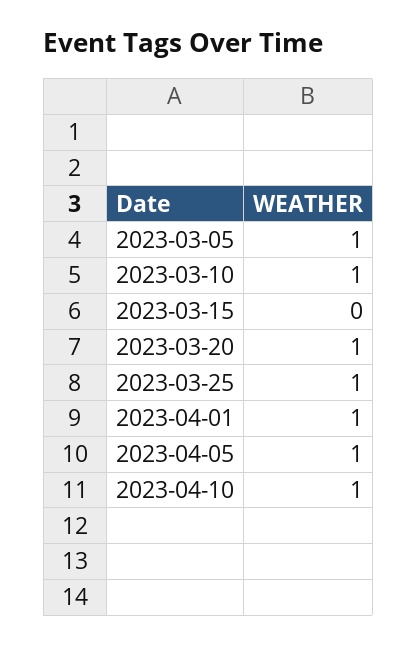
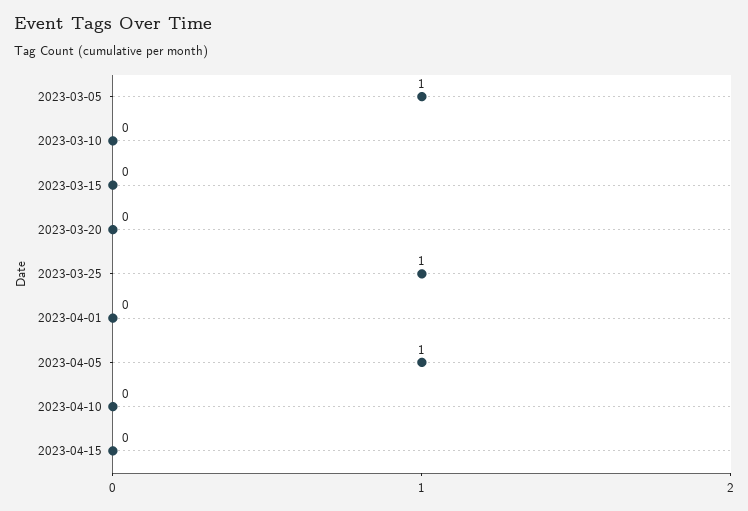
2023-03-10: 1 -> 0
2023-03-20: 1 -> 0
2023-04-01: 1 -> 0
2023-04-10: 1 -> 0
2023-04-15: none -> 0

